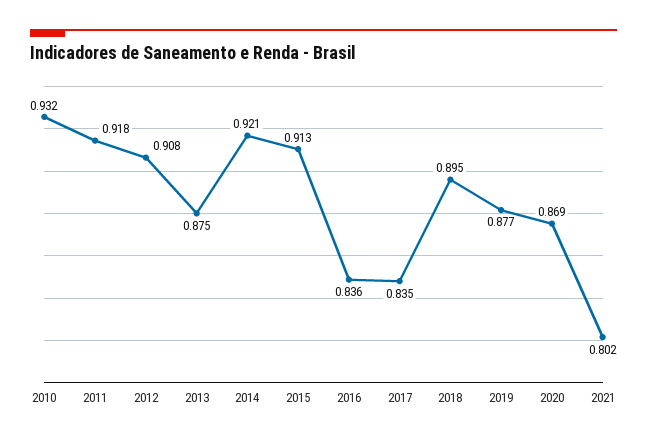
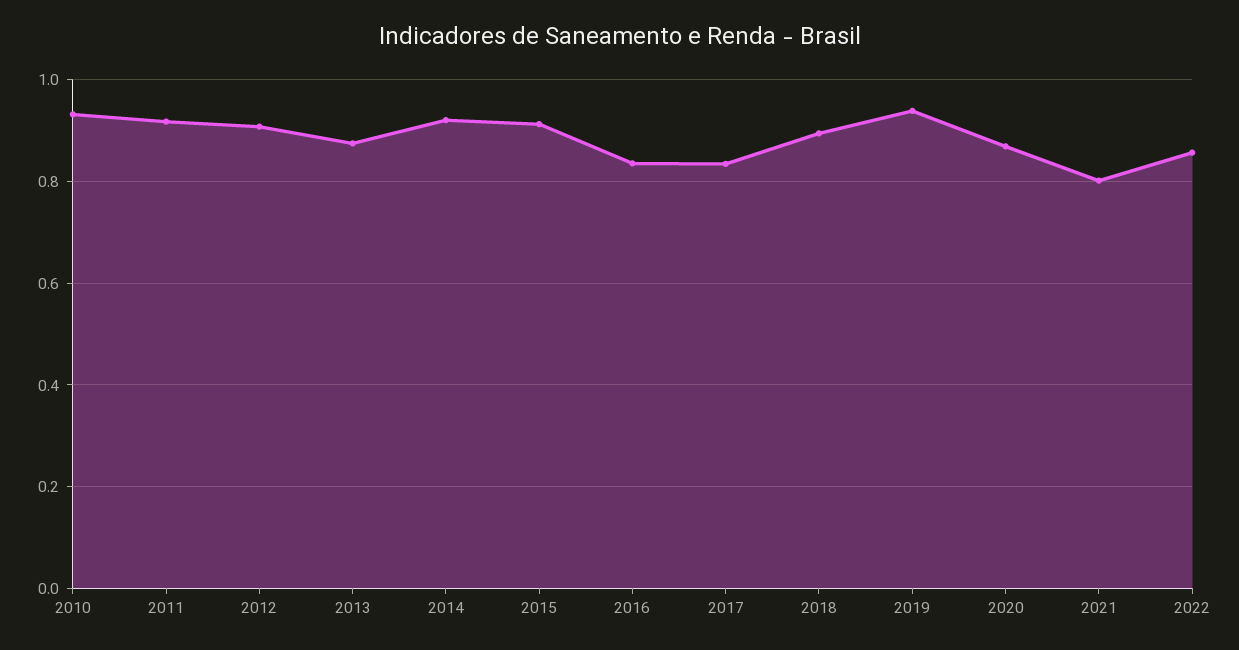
2019: 0.877 -> 0.94
2022: none -> 0.86

